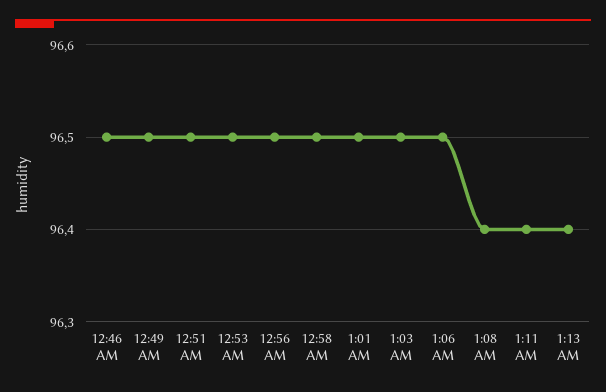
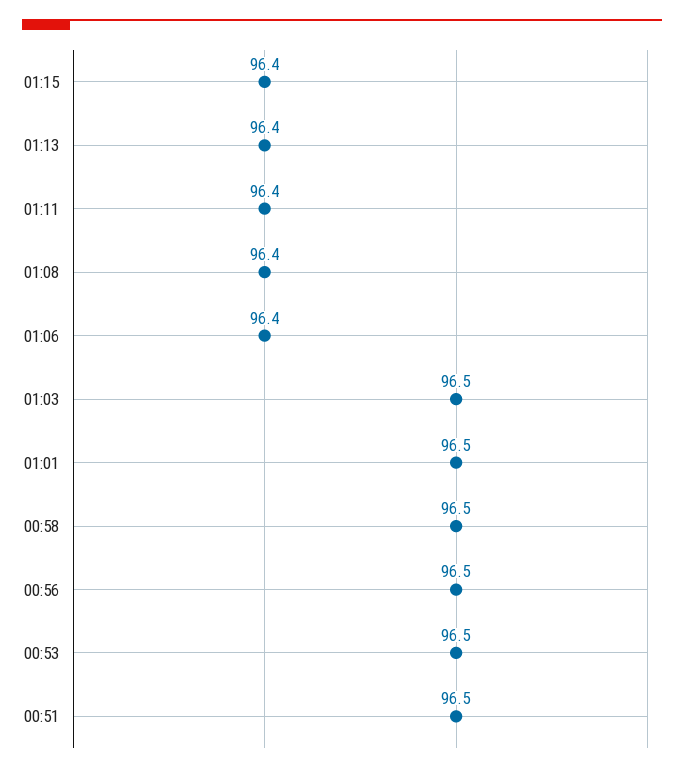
12:46 AM: 96.5 -> none
12:49 AM: 96.5 -> none
1:06 AM: 96.5 -> 96.4
01:15: none -> 96.4

